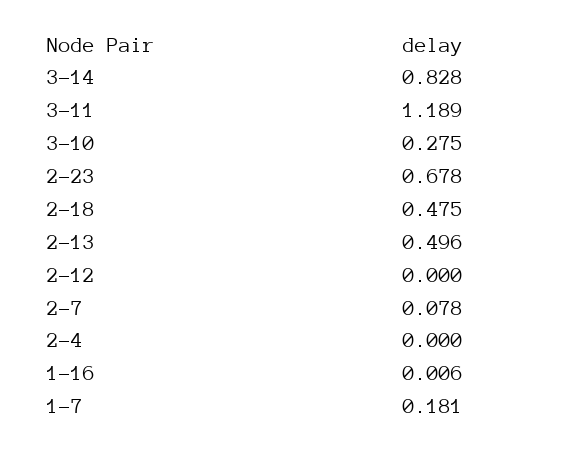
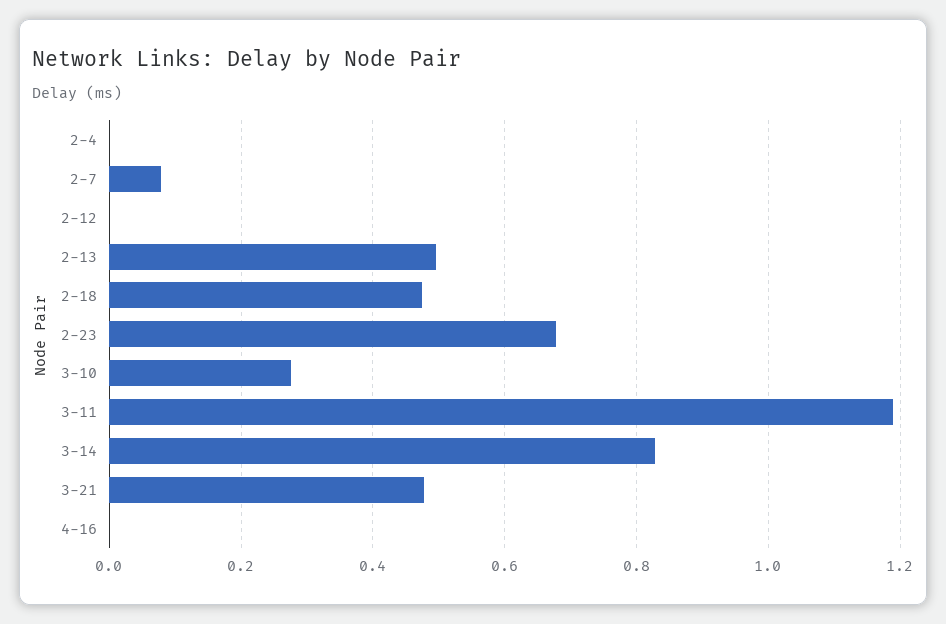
1-16: 0.006 -> none
1-7: 0.181 -> none
3-21: none -> 0.48
4-16: none -> 0

